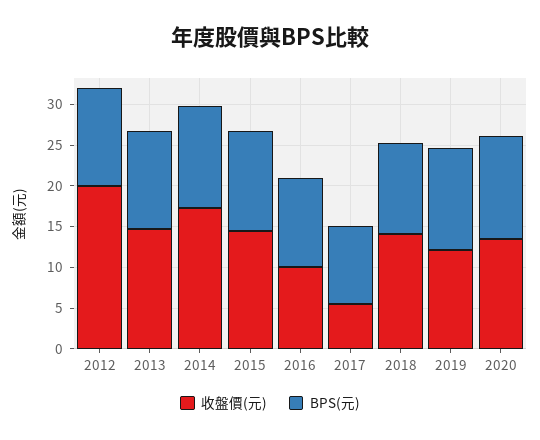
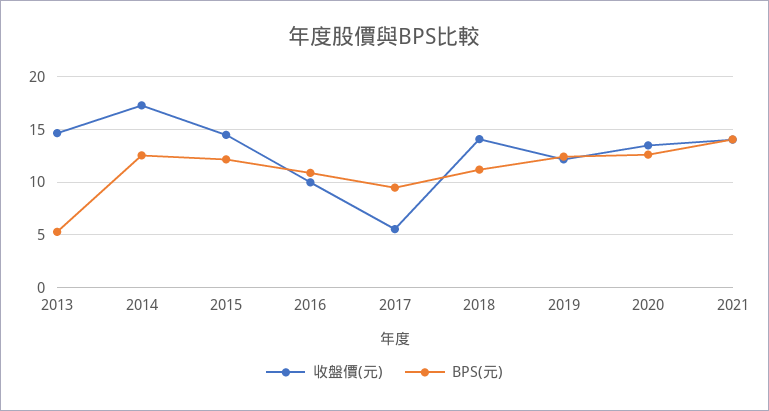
收盤價(元), 2012: 20 -> none
BPS(元), 2012: 12 -> none
BPS(元), 2013: 12 -> 5
收盤價(元), 2021: none -> 14
BPS(元), 2021: none -> 14

